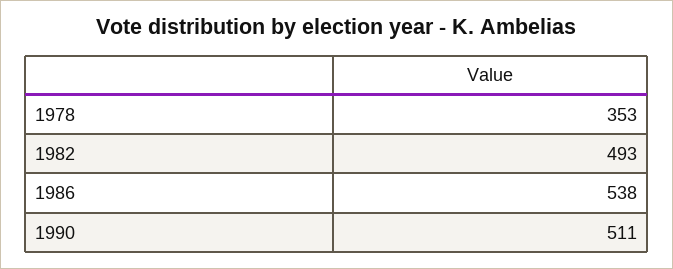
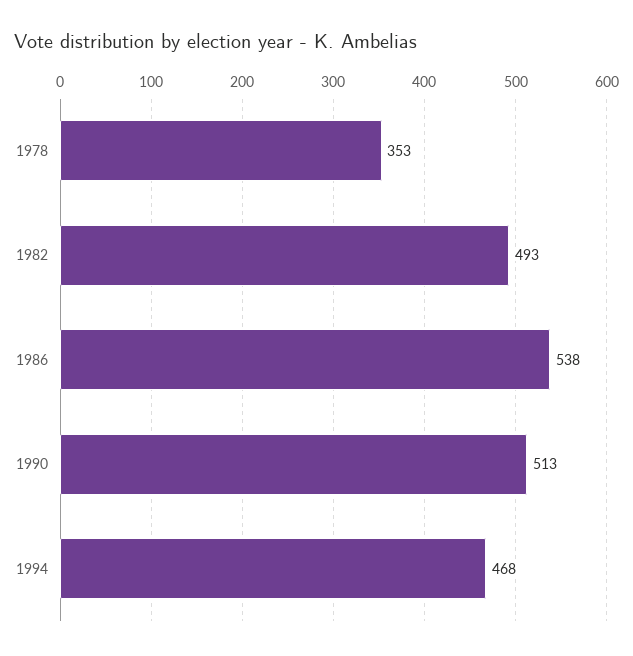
1990: 511 -> 513
1994: none -> 468

